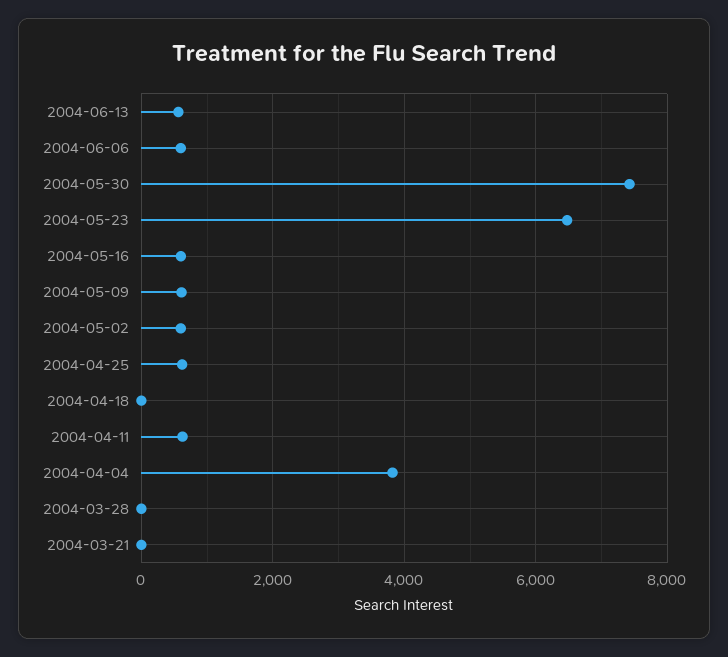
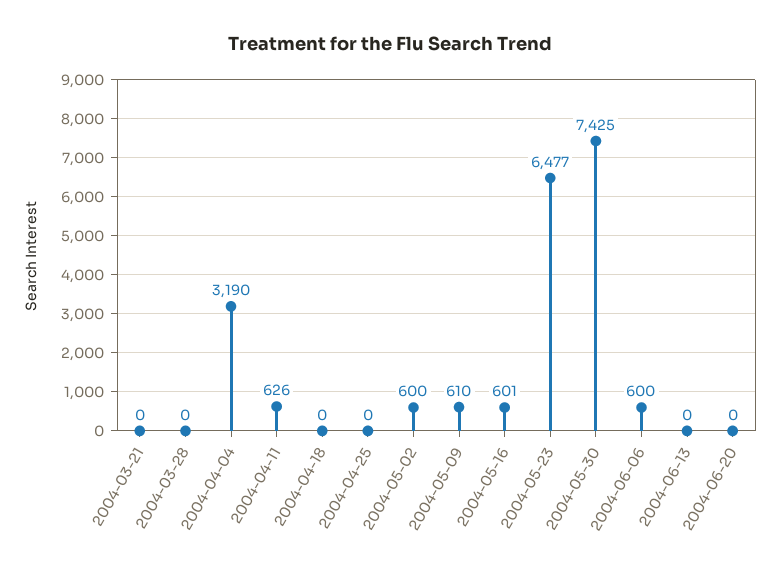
2004-06-13: 600 -> 0
2004-04-25: 600 -> 0
2004-04-04: 3800 -> 3190
2004-06-20: none -> 0

